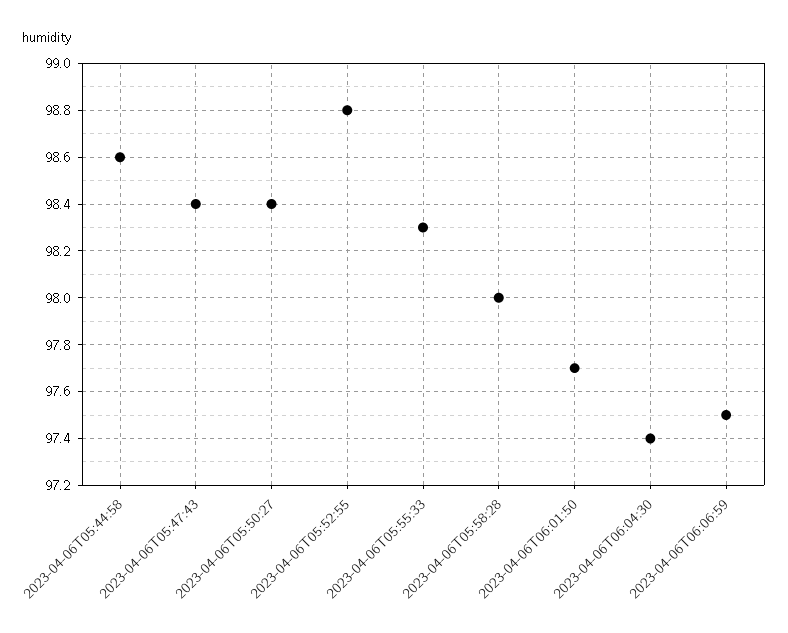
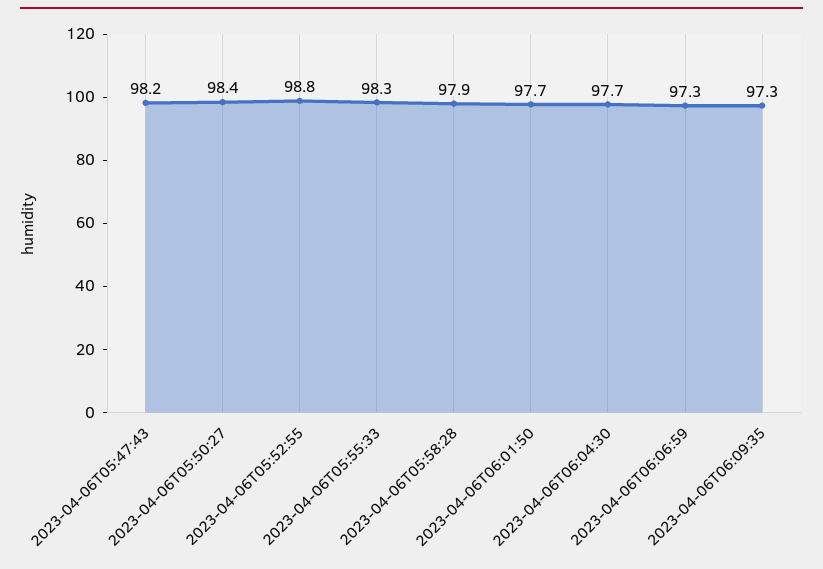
2023-04-06T05:44:58: 98.6 -> none
2023-04-06T05:47:43: 98.4 -> 98.2
2023-04-06T05:58:28: 98 -> 97.9
2023-04-06T06:04:30: 97.4 -> 97.7
2023-04-06T06:06:59: 97.5 -> 97.3
2023-04-06T06:09:35: none -> 97.3

